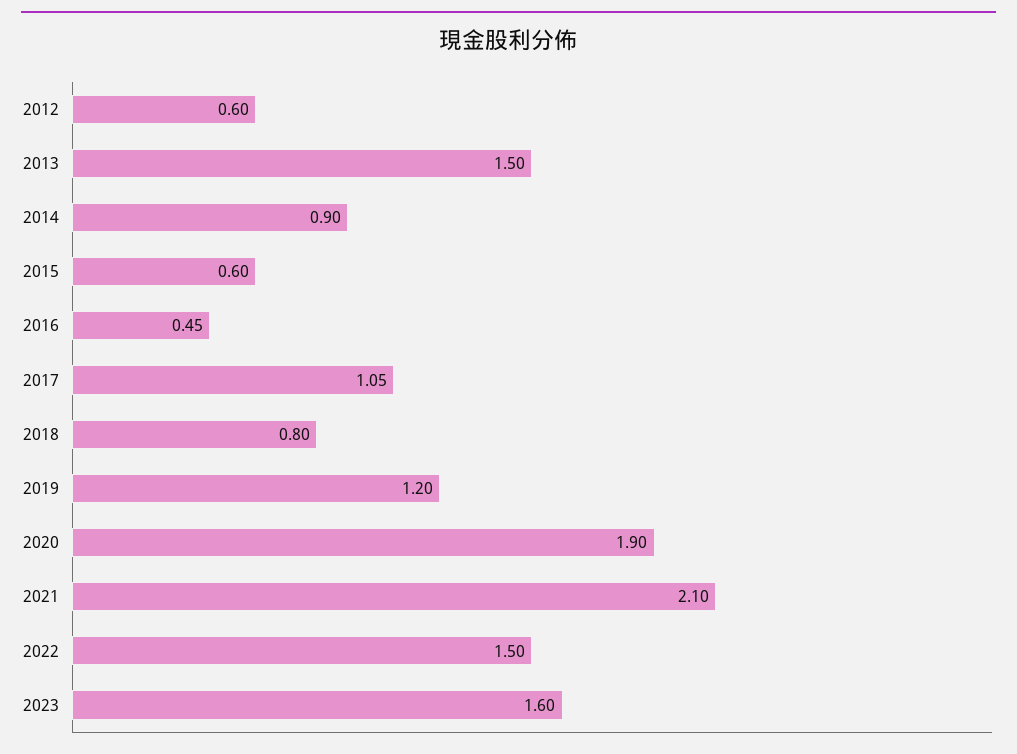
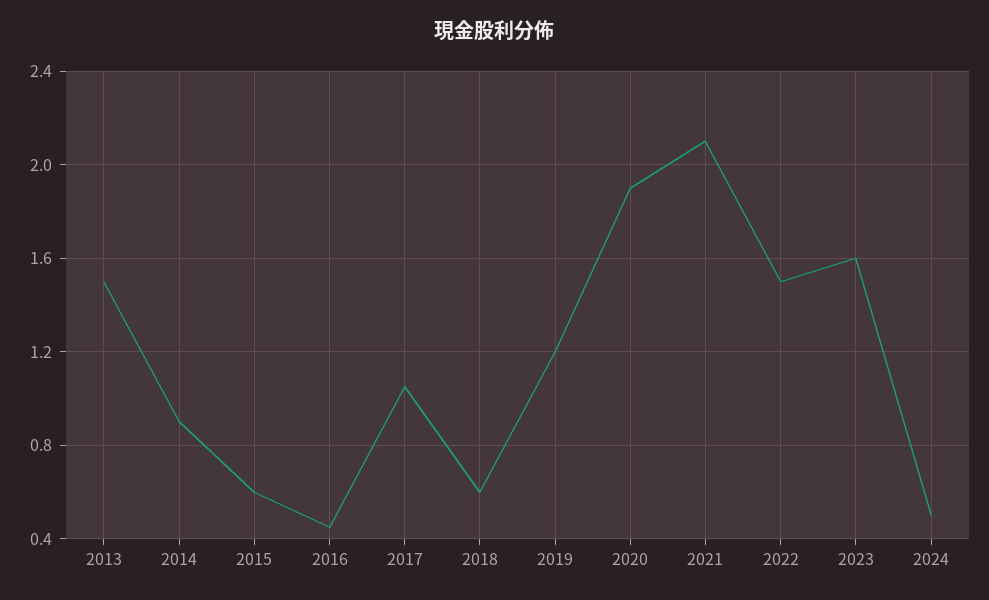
2012: 0.6 -> none
2018: 0.8 -> 0.6
2024: none -> 0.5

